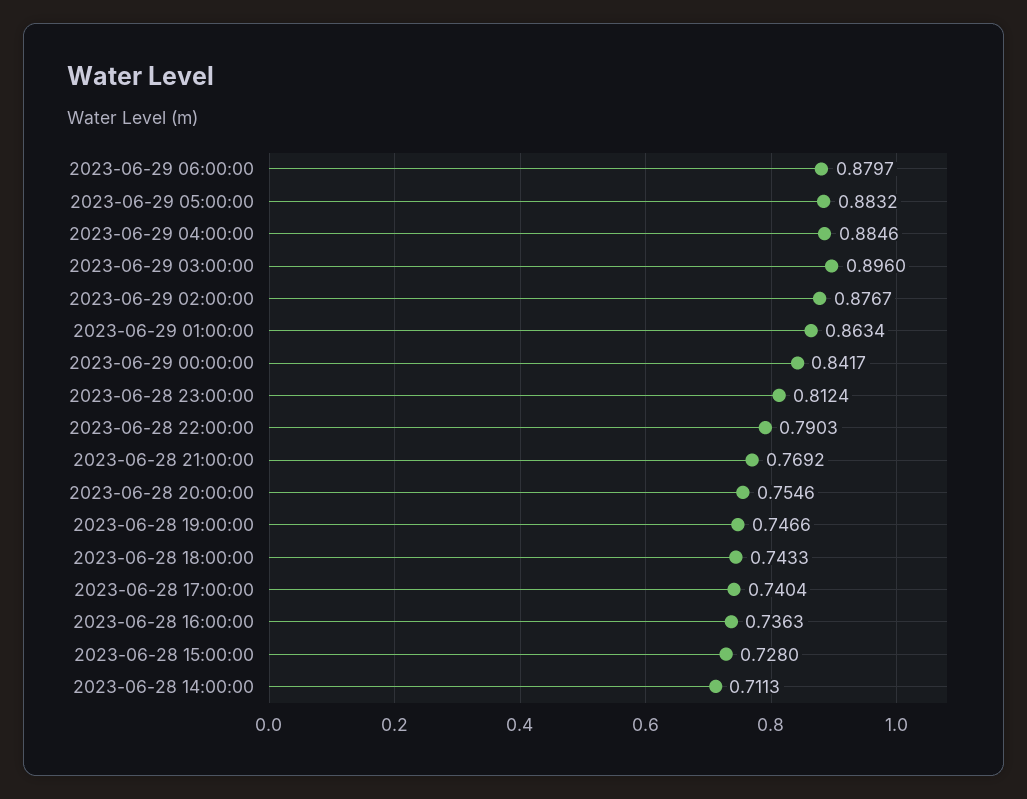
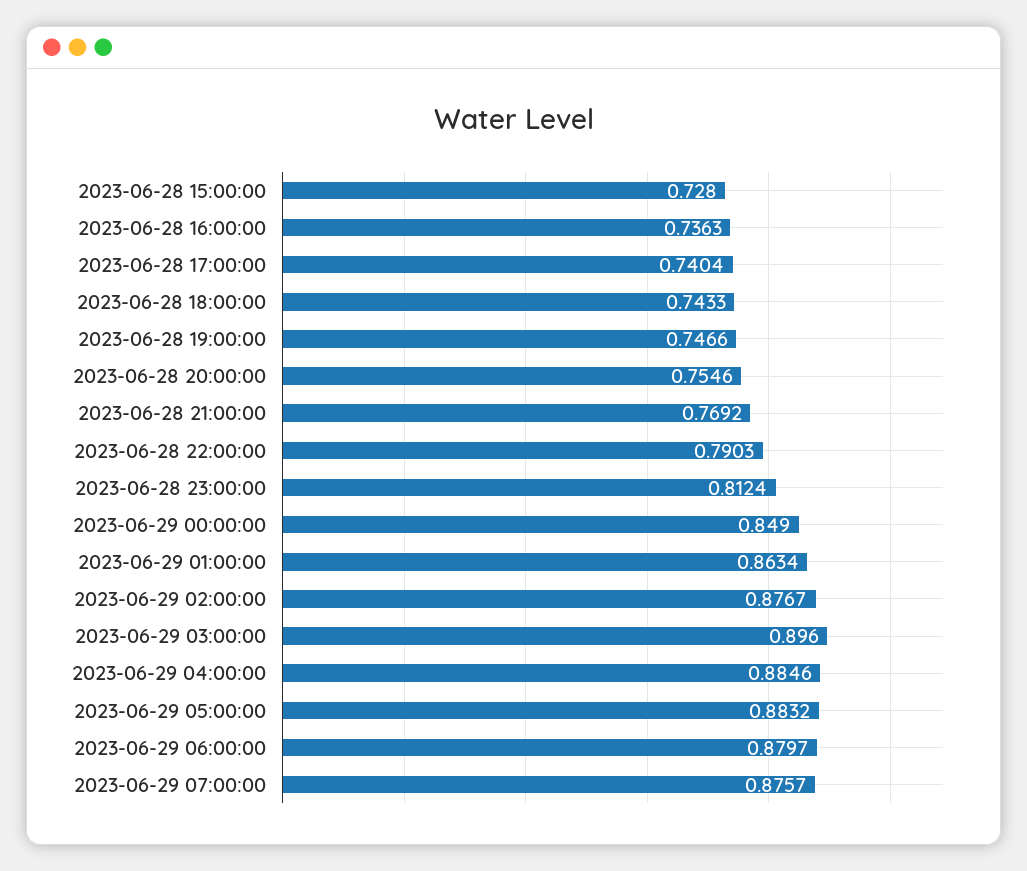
2023-06-29 00:00:00: 0.8417 -> 0.849
2023-06-28 14:00:00: 0.7113 -> none
2023-06-29 07:00:00: none -> 0.8757

